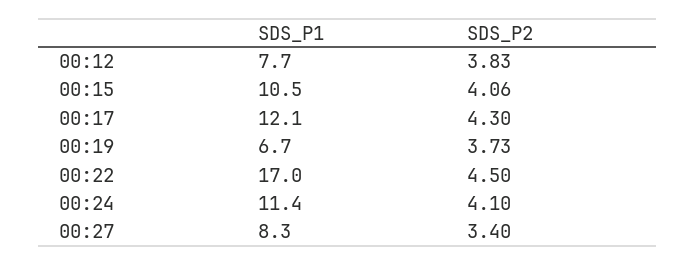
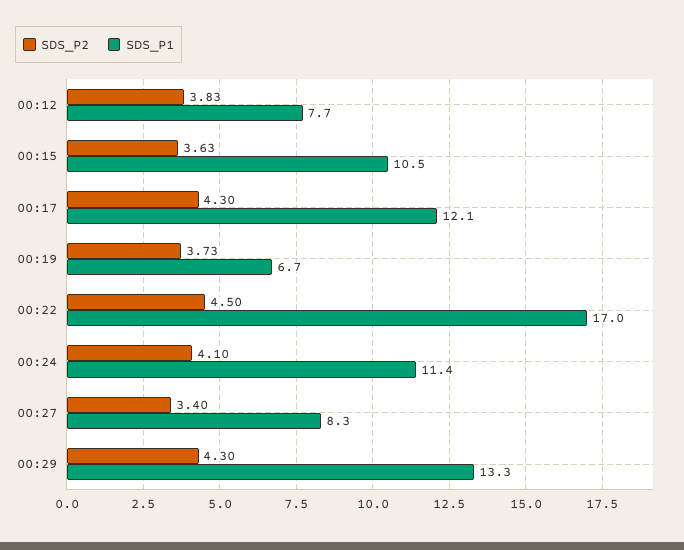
SDS_P2, 00:15: 4.06 -> 3.63
SDS_P2, 00:29: none -> 4.3
SDS_P1, 00:29: none -> 13.3

